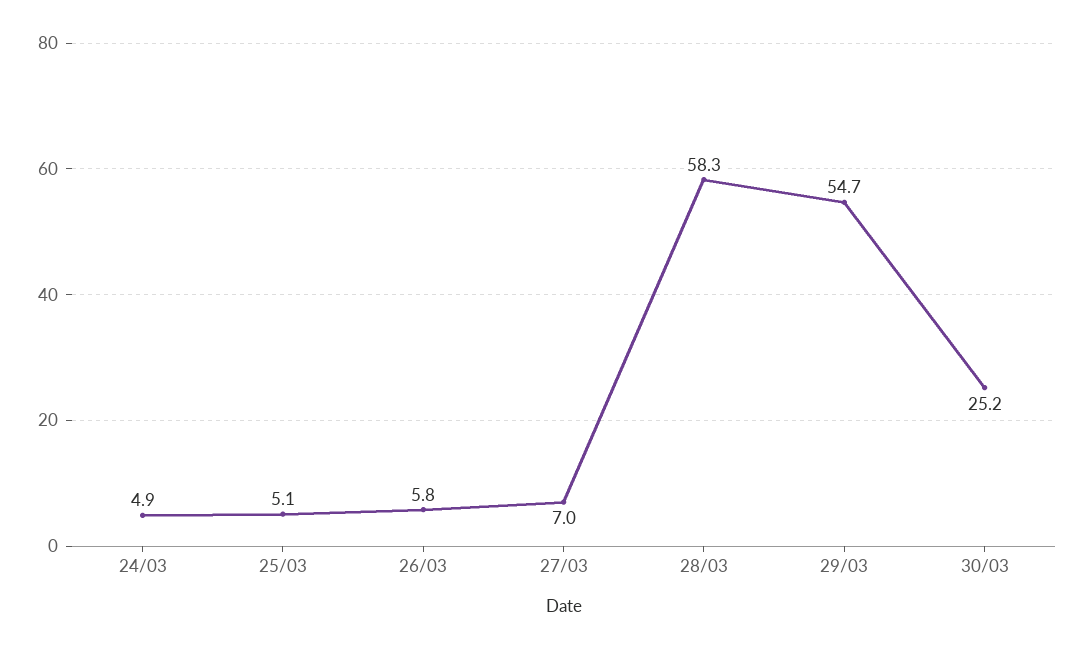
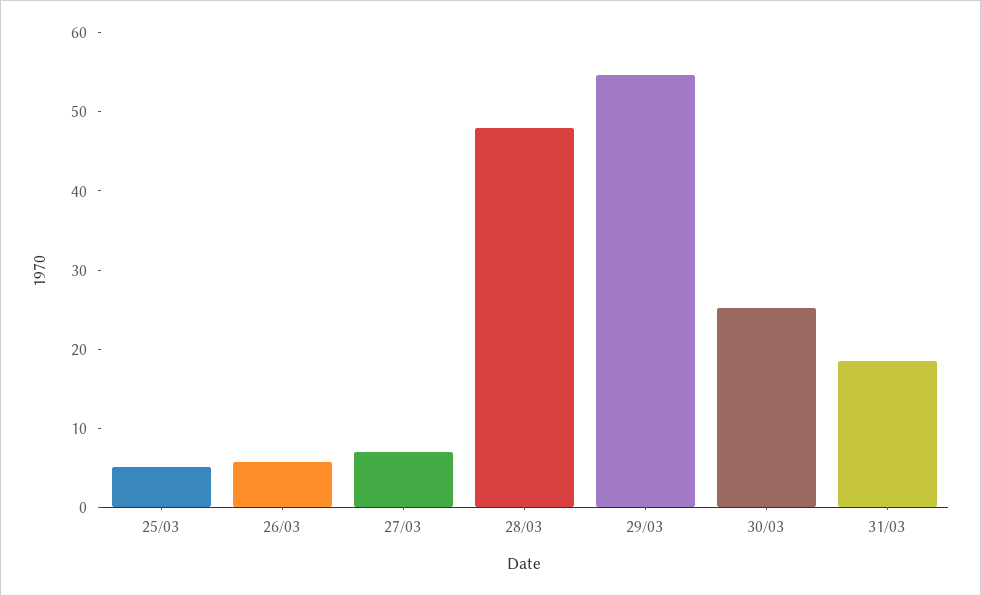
24/03: 4.9 -> none
28/03: 58.3 -> 48
31/03: none -> 18

